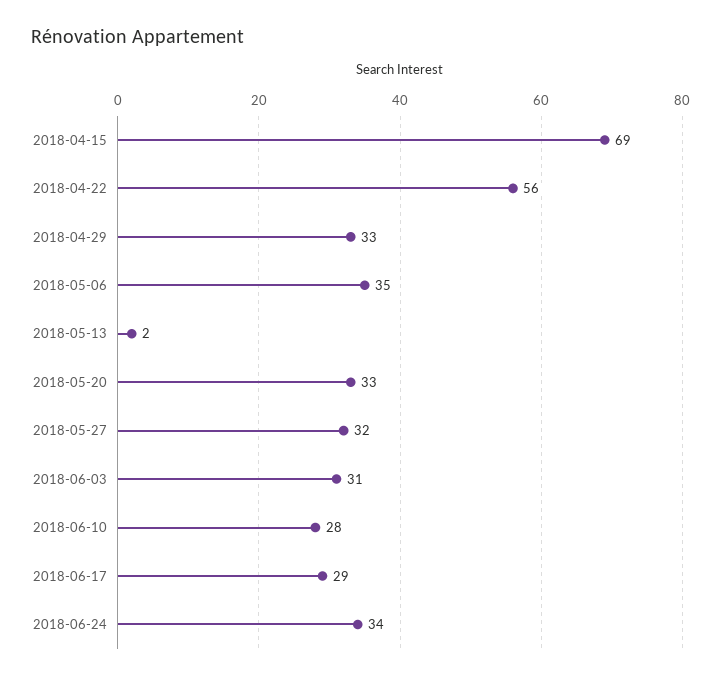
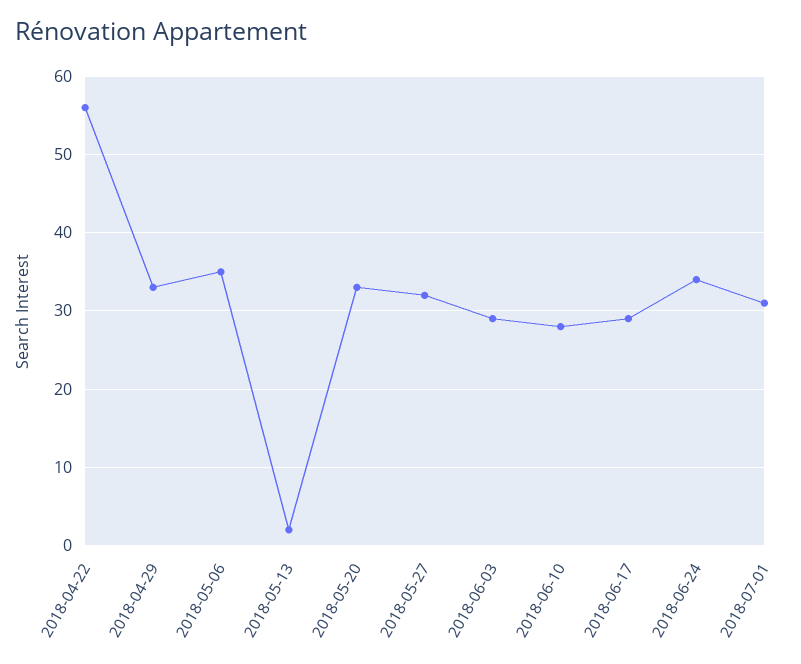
2018-04-15: 69 -> none
2018-06-03: 31 -> 29
2018-07-01: none -> 31

